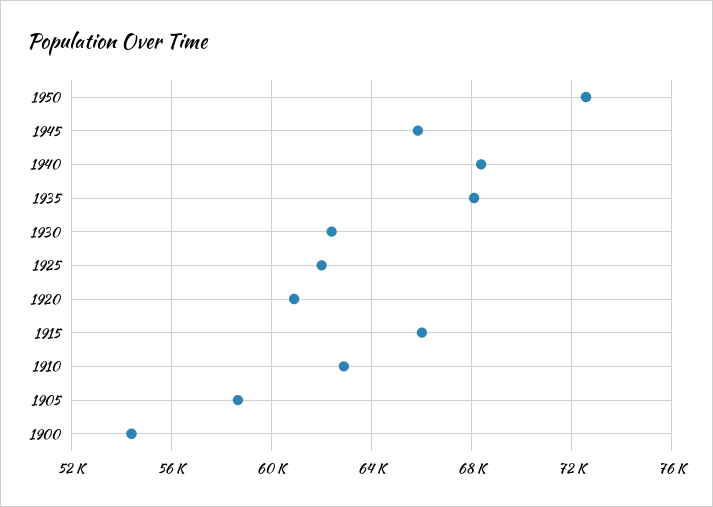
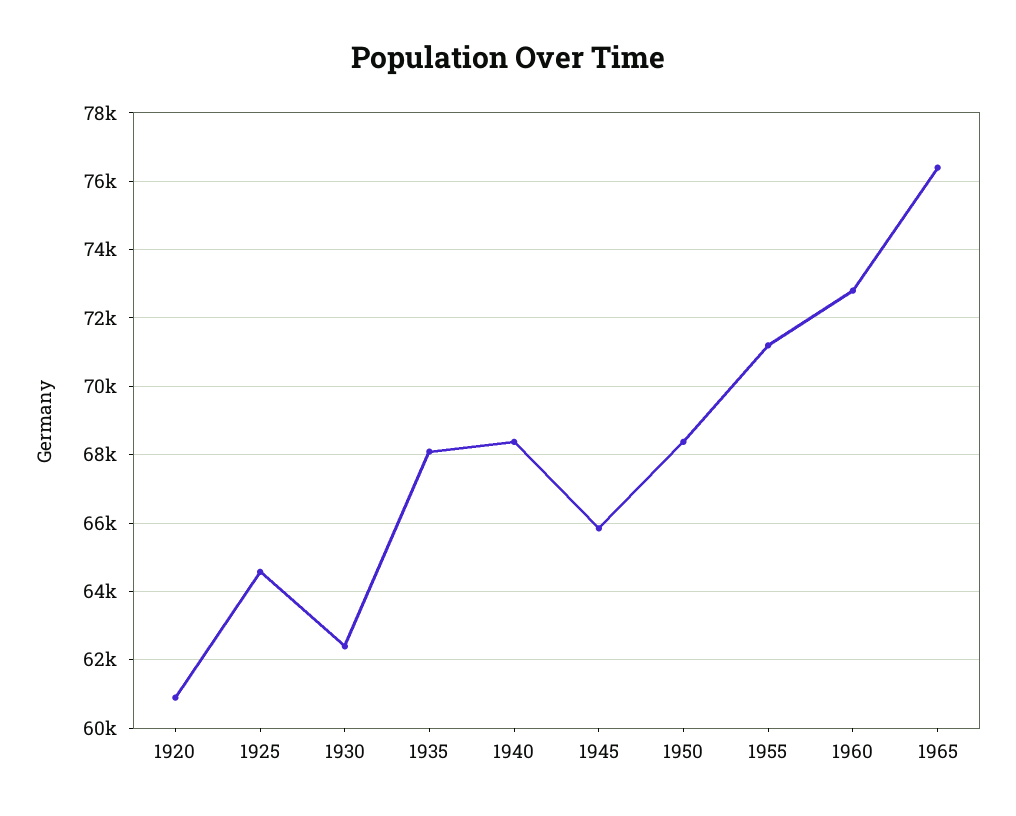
1950: 72500 -> 68400
1925: 62000 -> 64600
1915: 66000 -> none
1910: 63000 -> none
1905: 58500 -> none
1900: 54500 -> none
1955: none -> 71200
1960: none -> 72800
1965: none -> 76400

